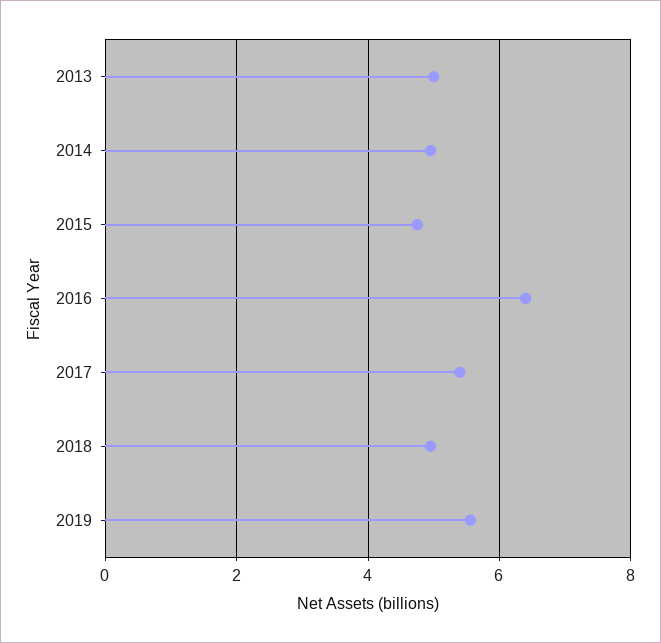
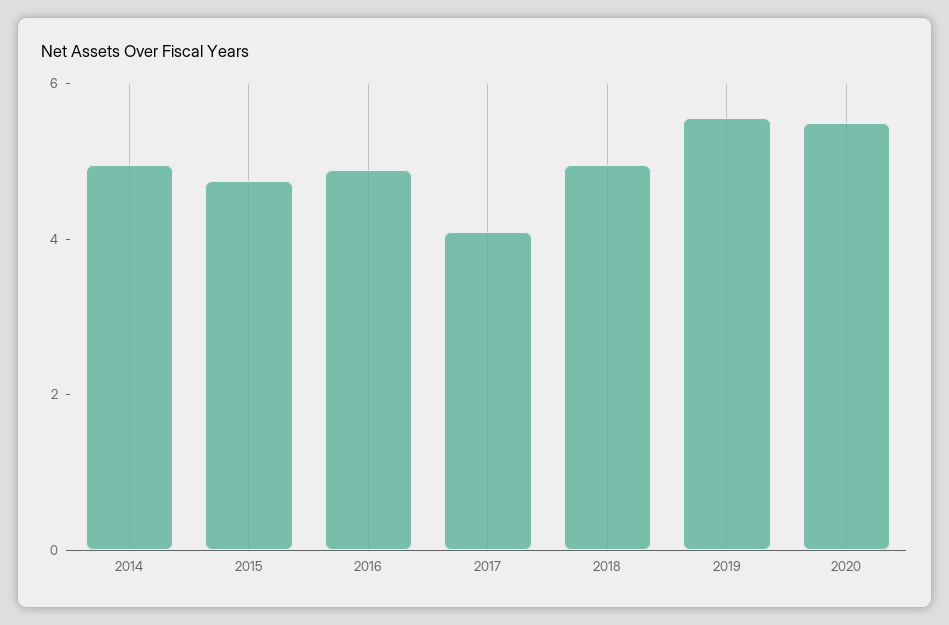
2013: 5 -> none
2016: 6.4 -> 5
2017: 5.4 -> 4
2020: none -> 5.5

